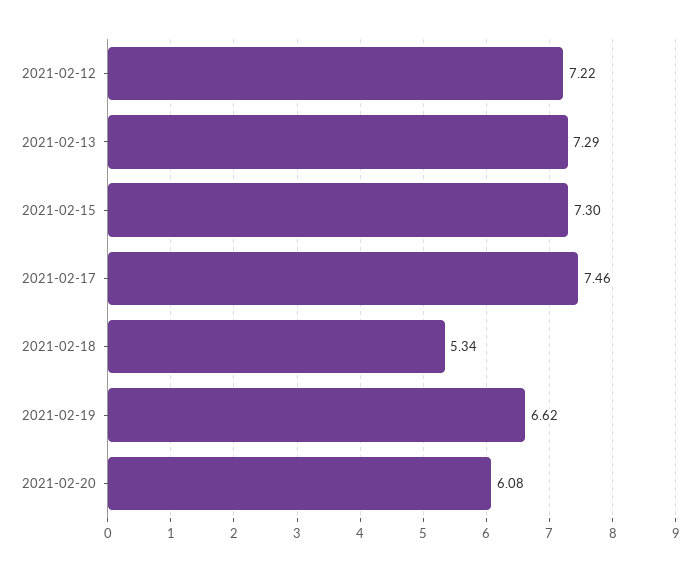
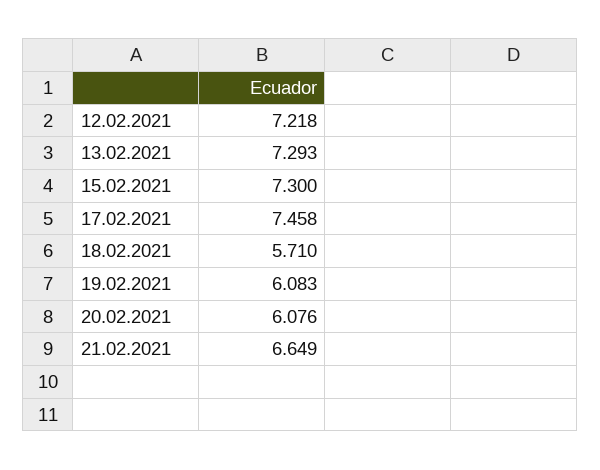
2021-02-18: 5.34 -> 5.71
2021-02-19: 6.62 -> 6.083
21.02.2021: none -> 6.649

